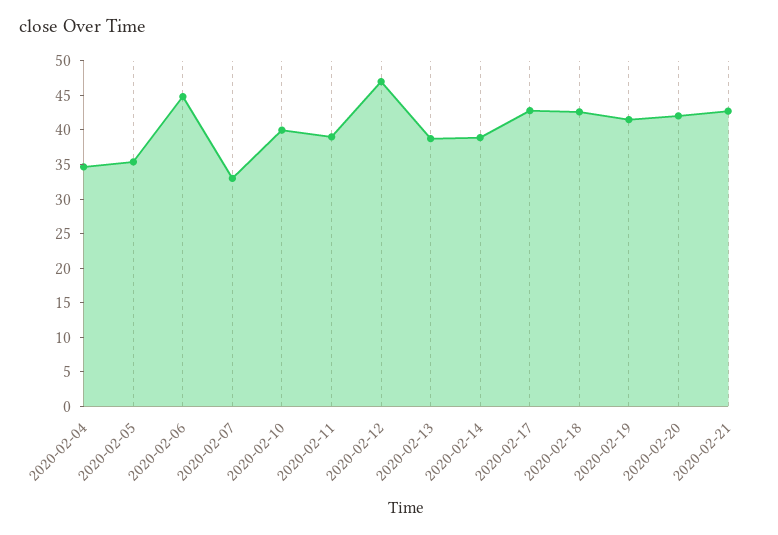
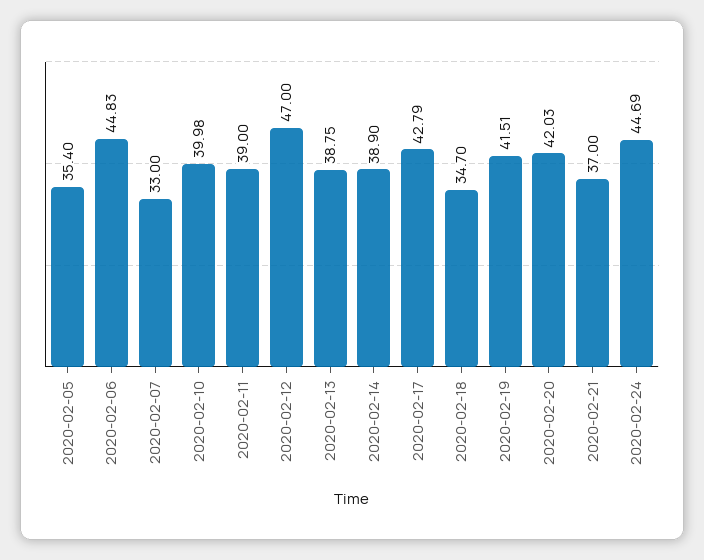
2020-02-04: 35 -> none
2020-02-18: 42.5 -> 34.7
2020-02-21: 42.5 -> 37
2020-02-24: none -> 44.69

